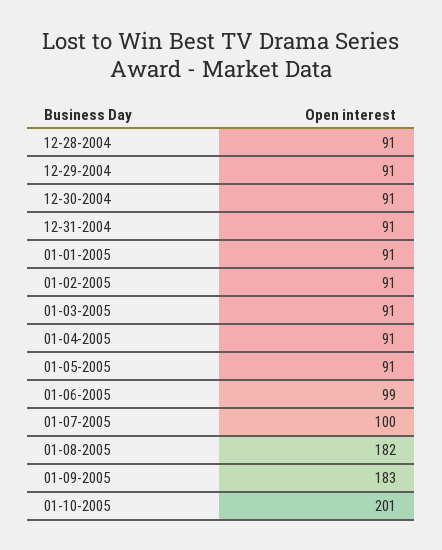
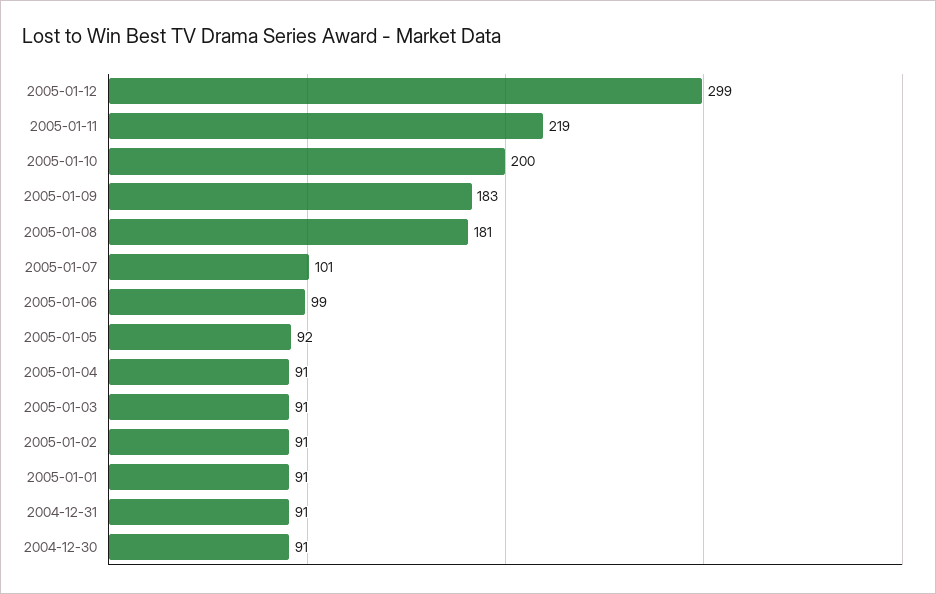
12-28-2004: 91 -> none
12-29-2004: 91 -> none
01-05-2005: 91 -> 92
01-07-2005: 100 -> 101
01-08-2005: 182 -> 181
01-10-2005: 201 -> 200
2005-01-12: none -> 299
2005-01-11: none -> 219

